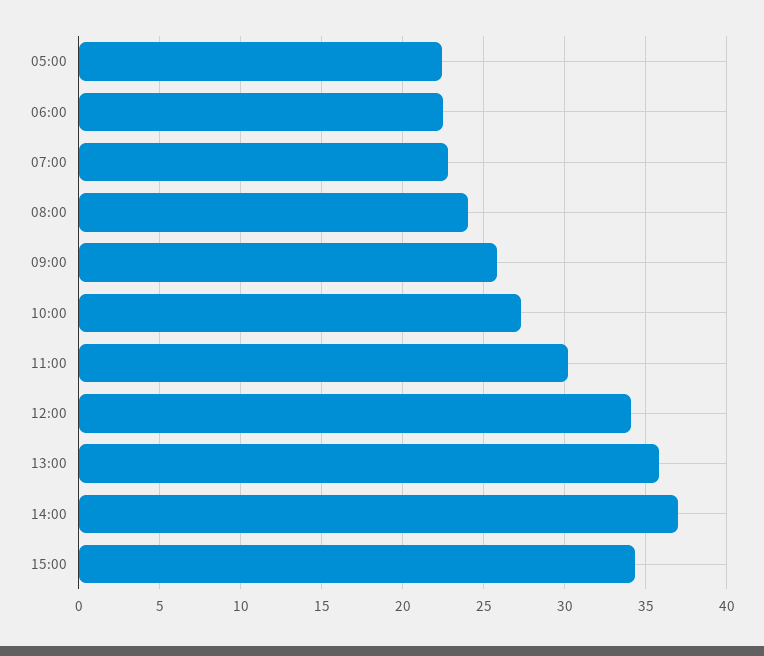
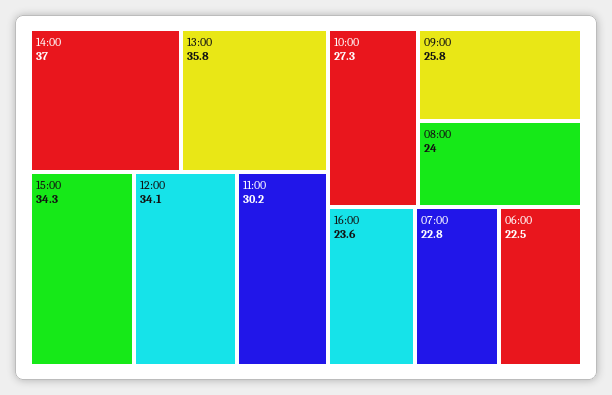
05:00: 22.5 -> none
16:00: none -> 23.6

